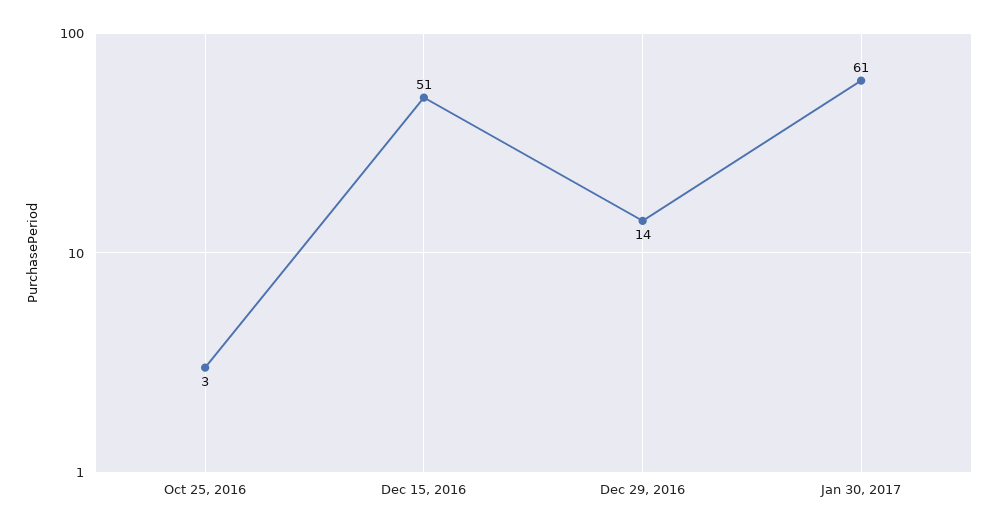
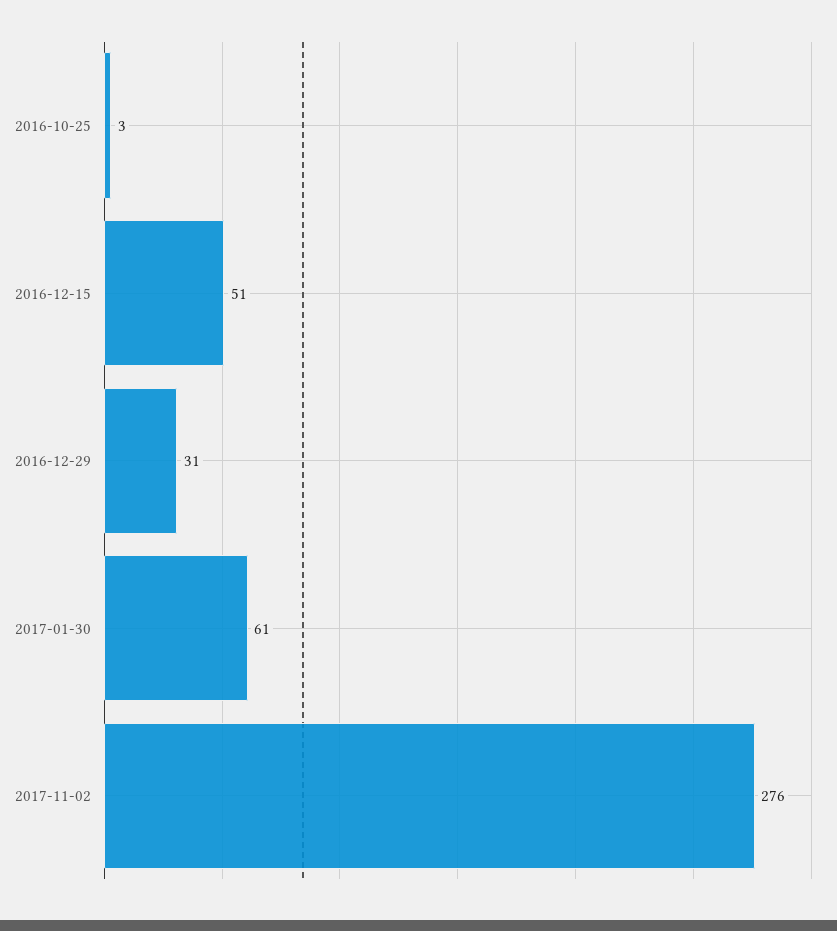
Dec 29, 2016: 14 -> 31
2017-11-02: none -> 276

